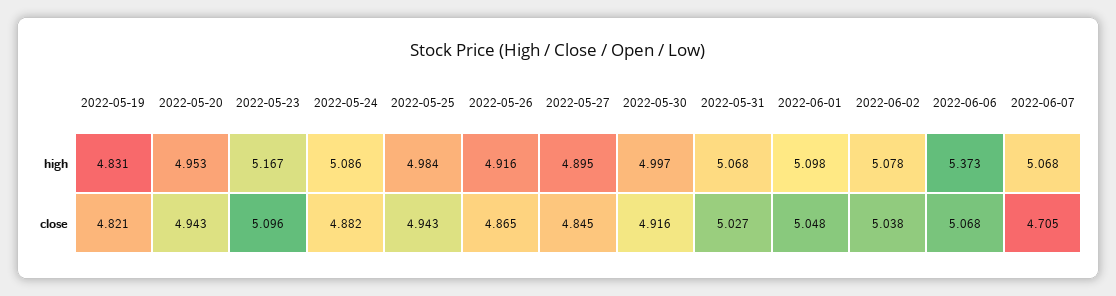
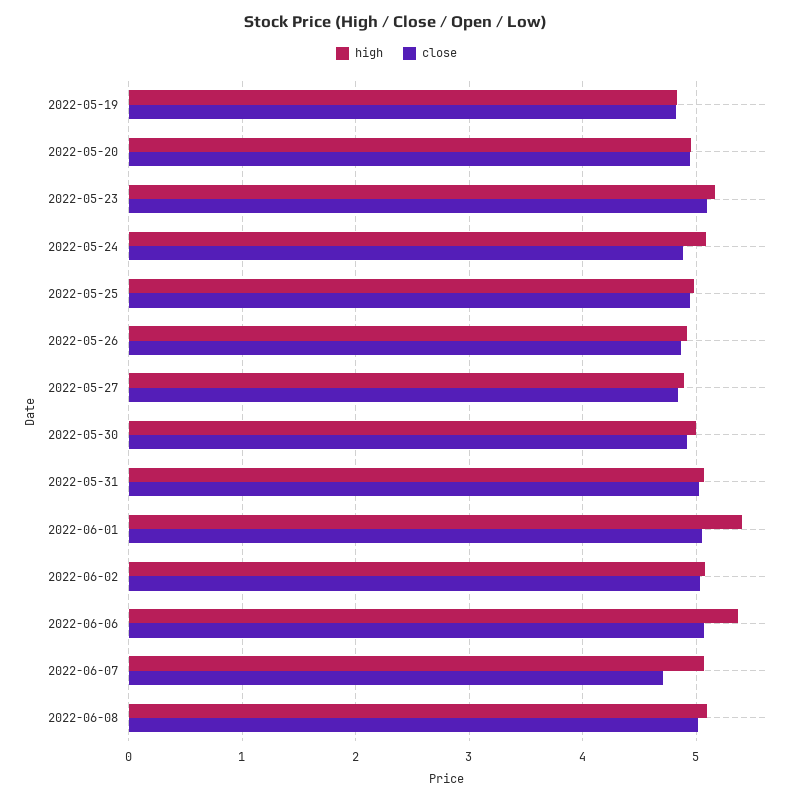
high, 2022-06-01: 5.098 -> 5.4
high, 2022-06-08: none -> 5.1
close, 2022-06-08: none -> 5

